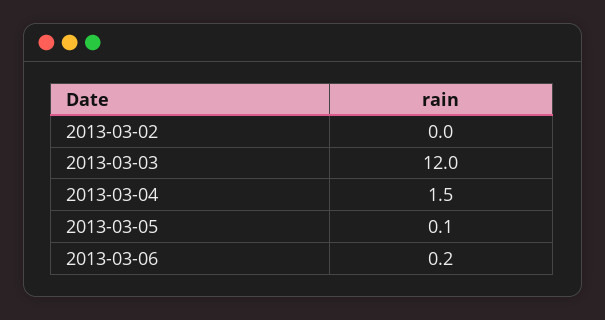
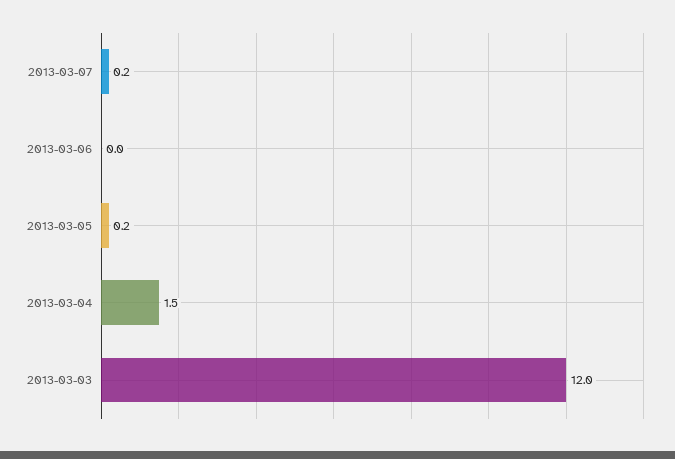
2013-03-02: 0 -> none
2013-03-05: 0.1 -> 0.2
2013-03-06: 0.2 -> 0
2013-03-07: none -> 0.2

